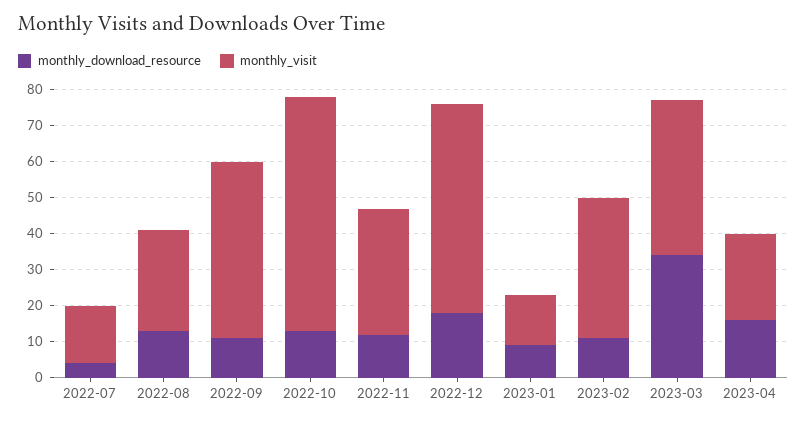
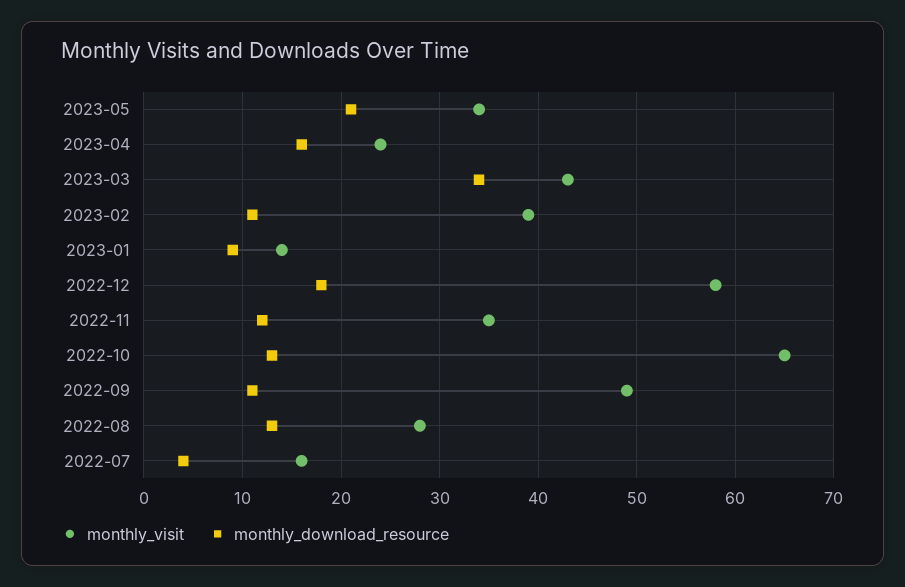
monthly_visit, 2023-05: none -> 34
monthly_download_resource, 2023-05: none -> 21

